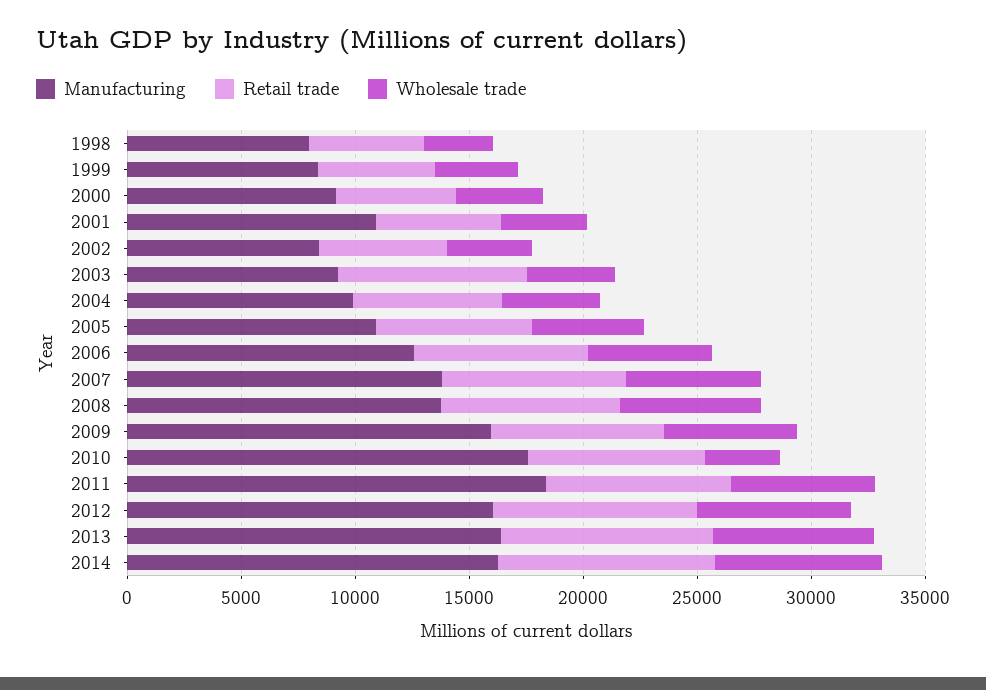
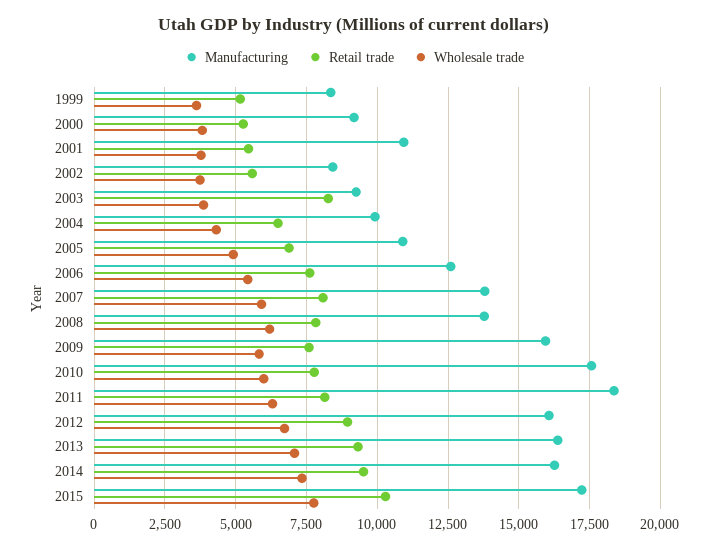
Manufacturing, 1998: 8000 -> none
Retail trade, 1998: 5000 -> none
Wholesale trade, 1998: 3000 -> none
Wholesale trade, 2010: 3000 -> 6000
Manufacturing, 2015: none -> 17250
Retail trade, 2015: none -> 10250
Wholesale trade, 2015: none -> 7750

